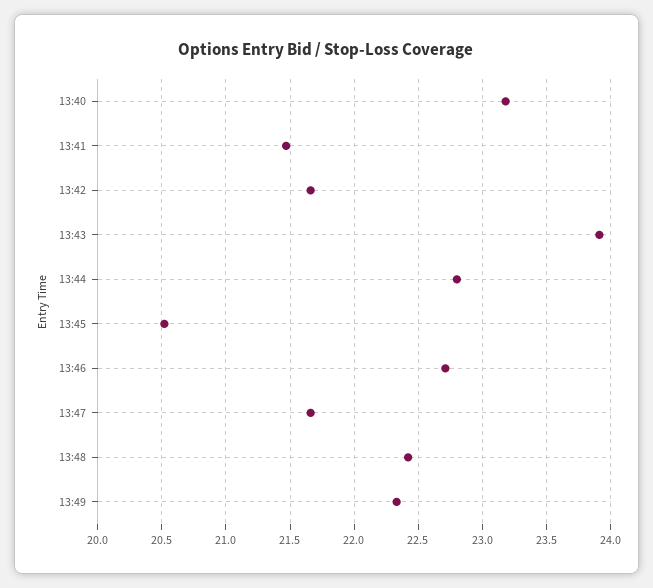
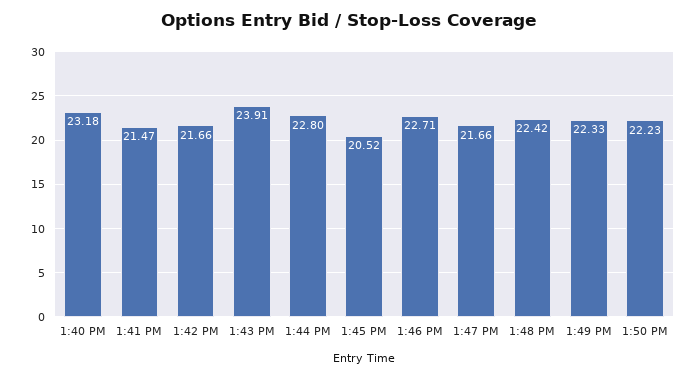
1:50 PM: none -> 22.23

